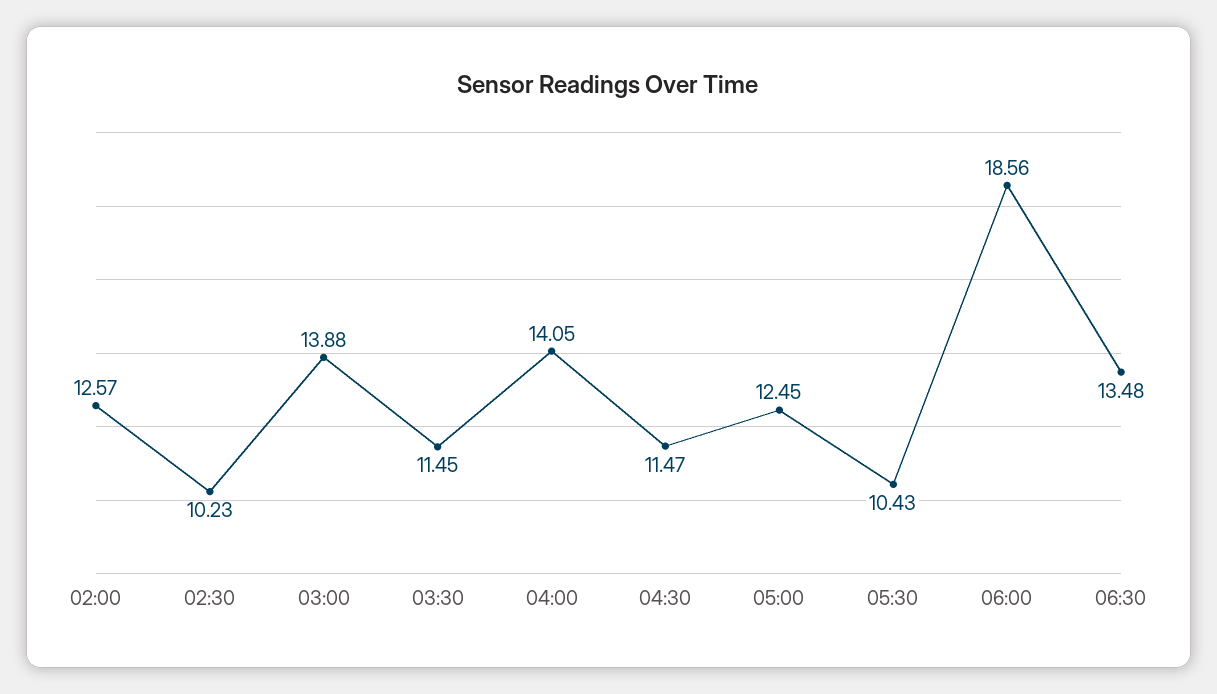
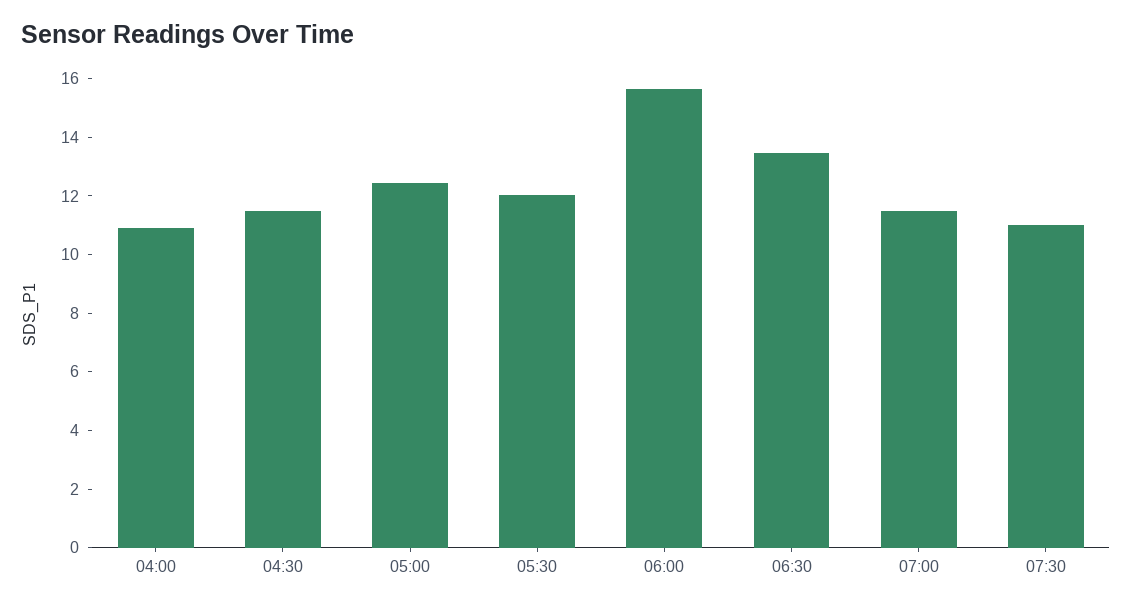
02:00: 12.57 -> none
02:30: 10.23 -> none
03:00: 13.88 -> none
03:30: 11.45 -> none
04:00: 14.05 -> 11
05:30: 10.43 -> 12
06:00: 18.56 -> 15.5
07:00: none -> 11.5
07:30: none -> 11

